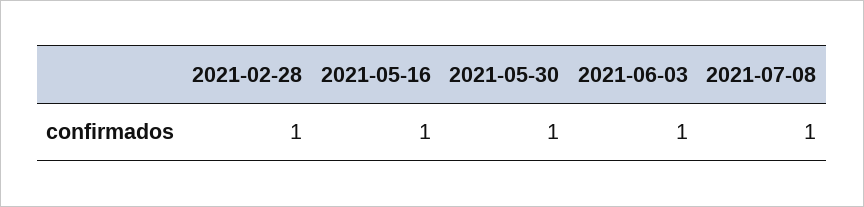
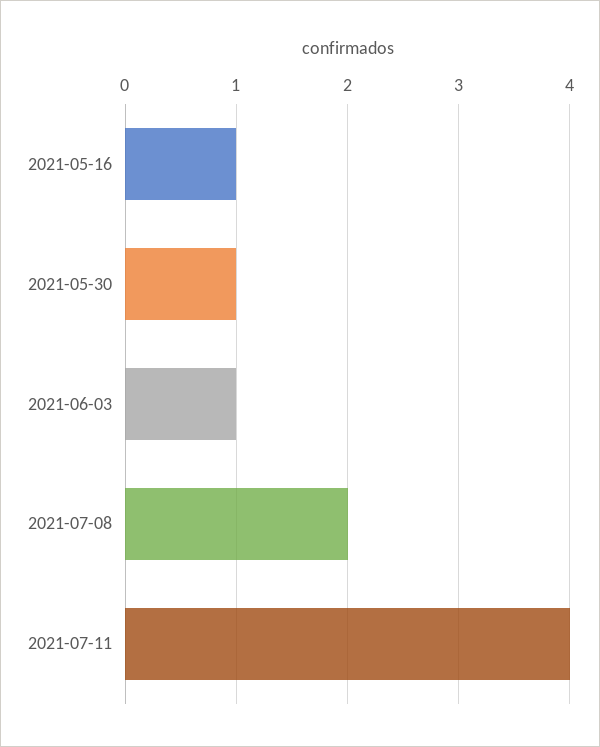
2021-02-28: 1 -> none
2021-07-08: 1 -> 2
2021-07-11: none -> 4

